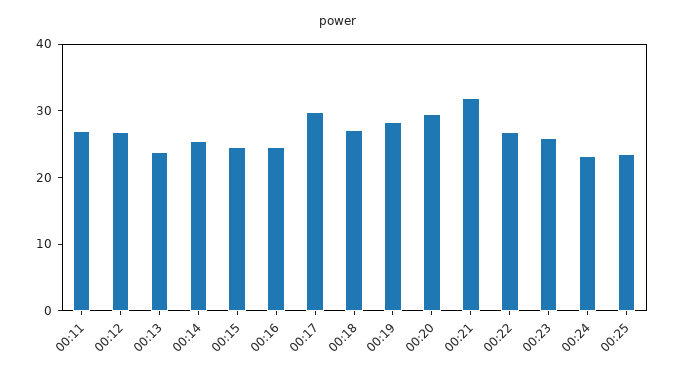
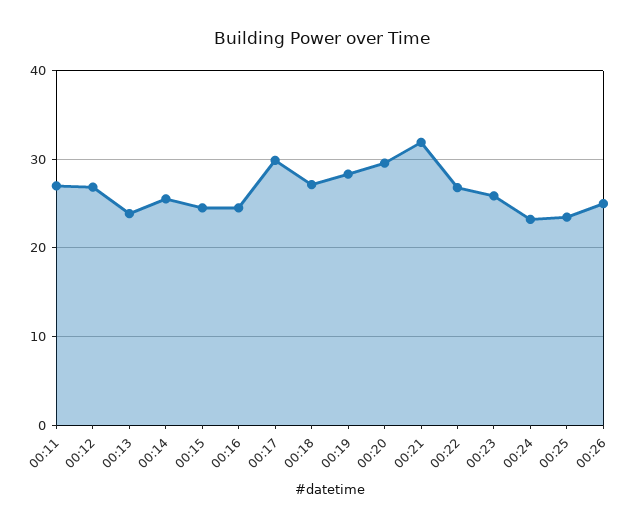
00:26: none -> 25

